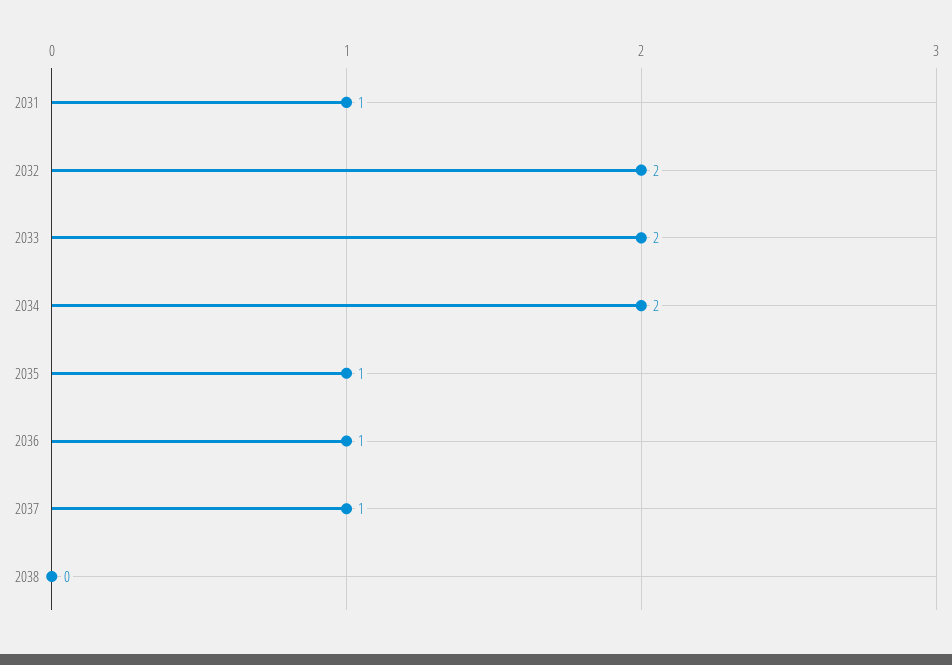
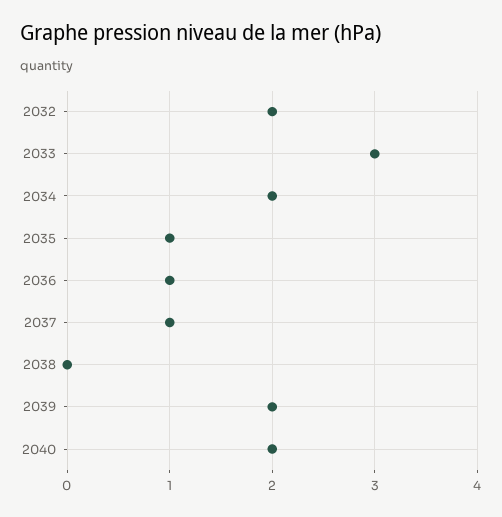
2031: 1 -> none
2033: 2 -> 3
2039: none -> 2
2040: none -> 2

